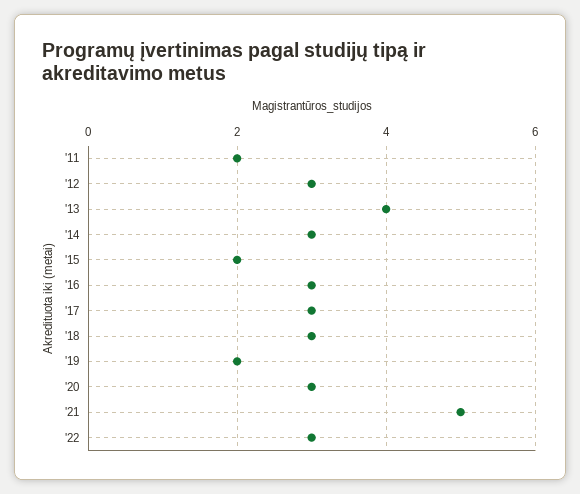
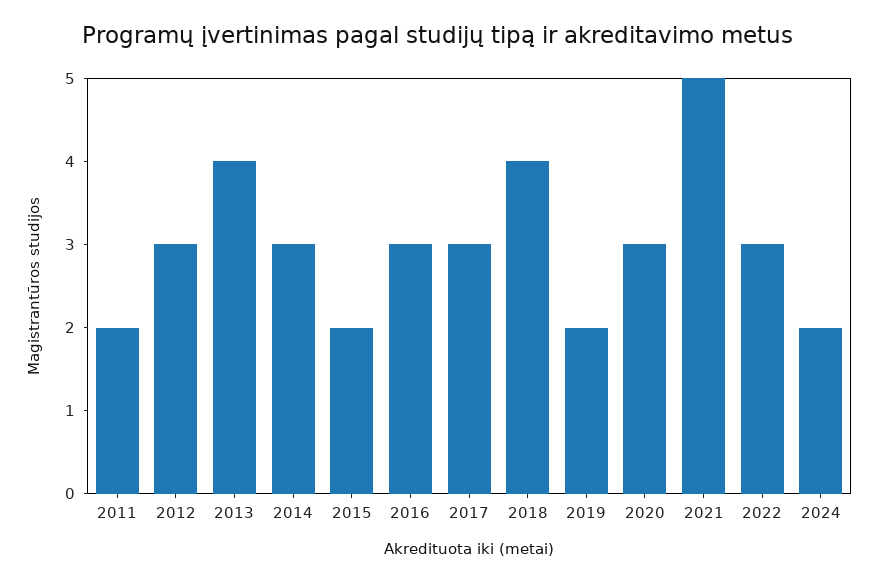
'18: 3 -> 4
2024: none -> 2

